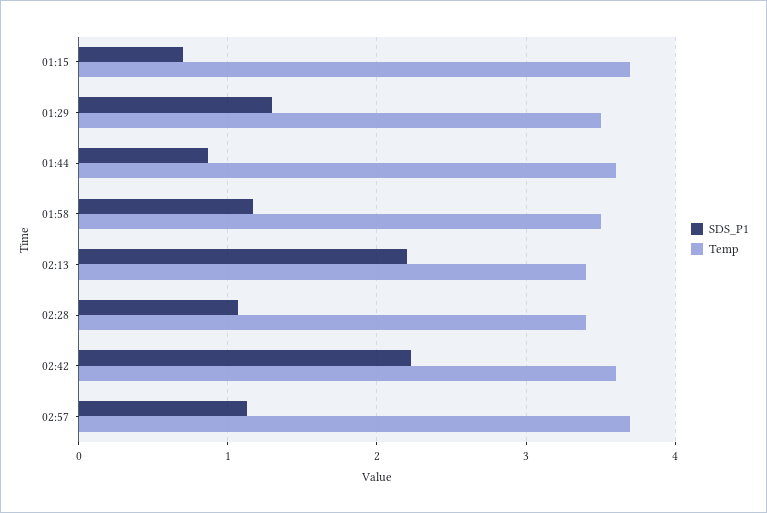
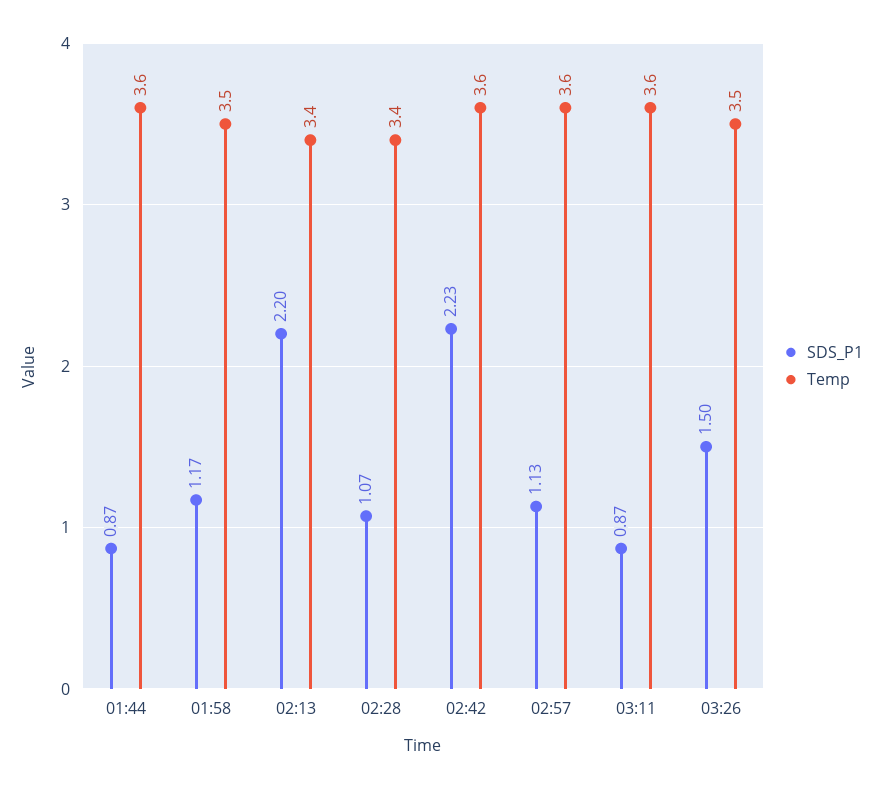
SDS_P1, 01:15: 0.7 -> none
Temp, 01:15: 3.7 -> none
SDS_P1, 01:29: 1.3 -> none
Temp, 01:29: 3.5 -> none
Temp, 02:57: 3.7 -> 3.6
SDS_P1, 03:11: none -> 0.87
Temp, 03:11: none -> 3.6
SDS_P1, 03:26: none -> 1.5
Temp, 03:26: none -> 3.5

